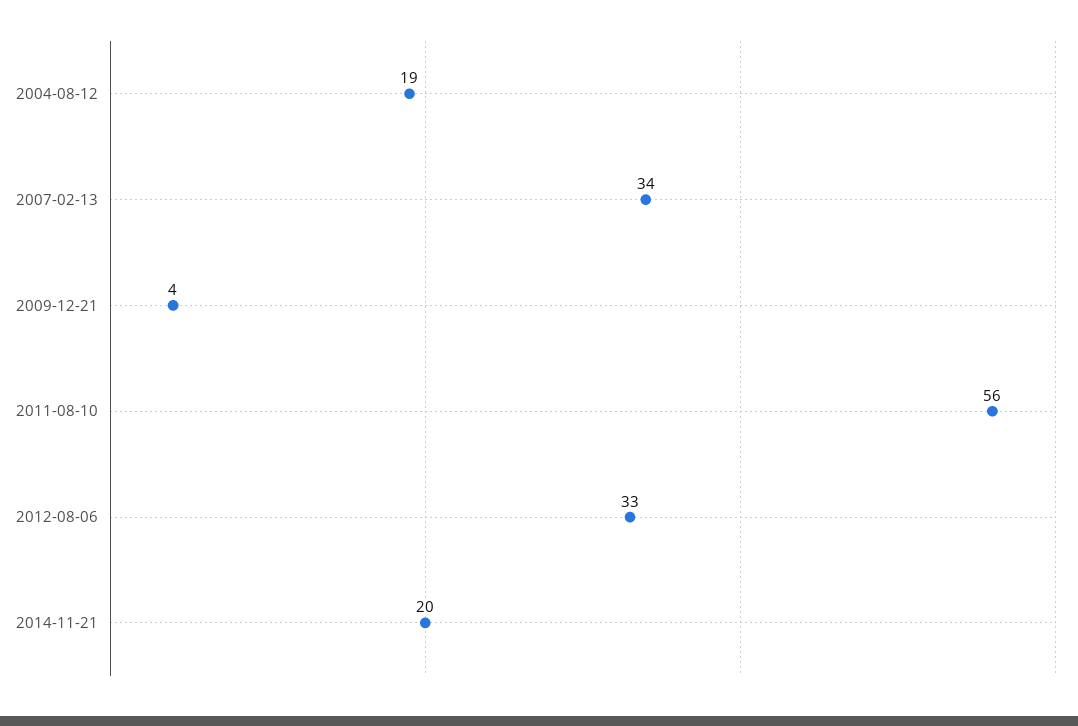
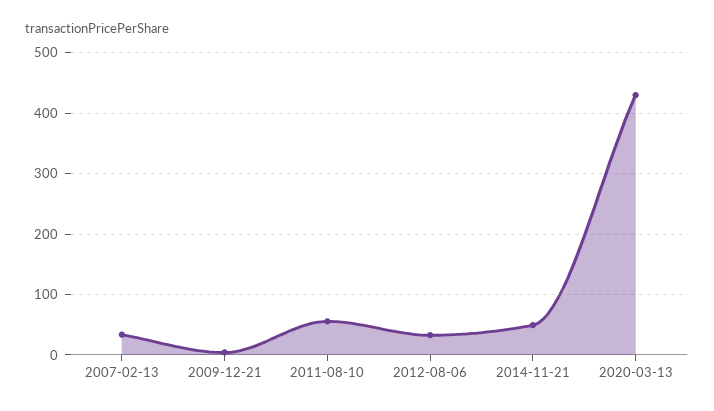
2004-08-12: 19 -> none
2014-11-21: 20 -> 50
2020-03-13: none -> 430

